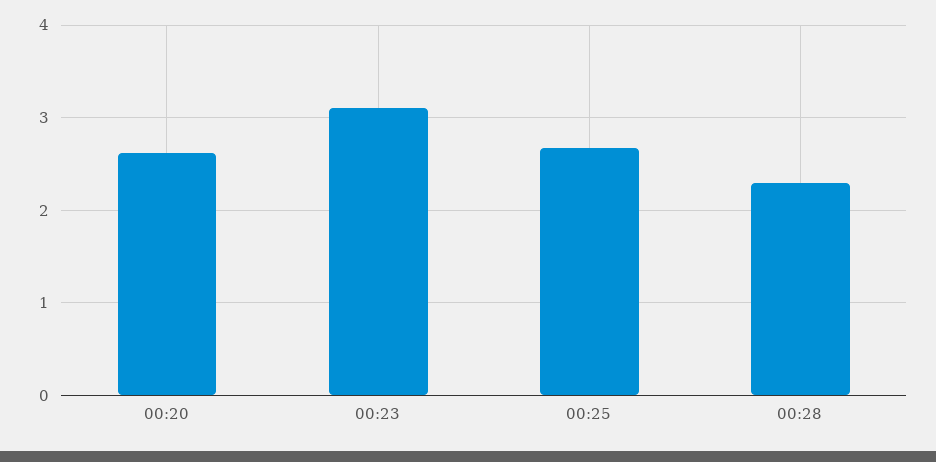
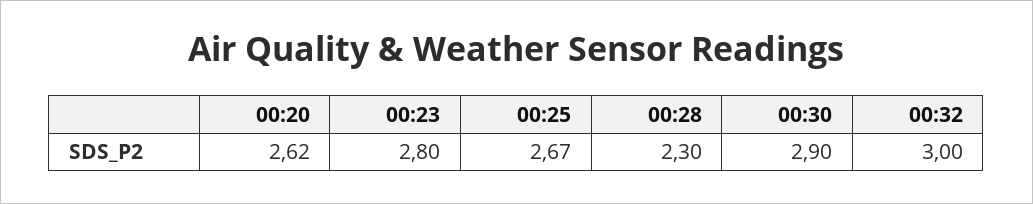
00:23: 3.1 -> 2.8
00:30: none -> 2.9
00:32: none -> 3

